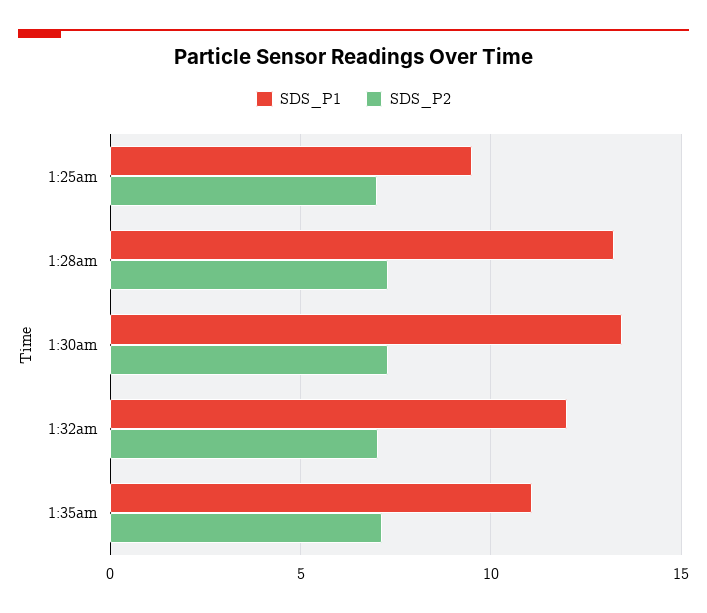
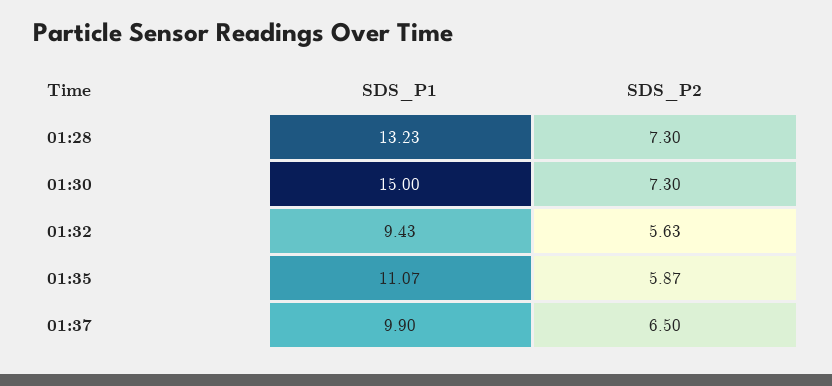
SDS_P1, 1:25am: 9.5 -> none
SDS_P2, 1:25am: 7 -> none
SDS_P1, 1:30am: 13.5 -> 15
SDS_P1, 1:32am: 12 -> 9.43
SDS_P2, 1:32am: 7 -> 5.63
SDS_P2, 1:35am: 7 -> 5.87
SDS_P1, 01:37: none -> 9.9
SDS_P2, 01:37: none -> 6.5

